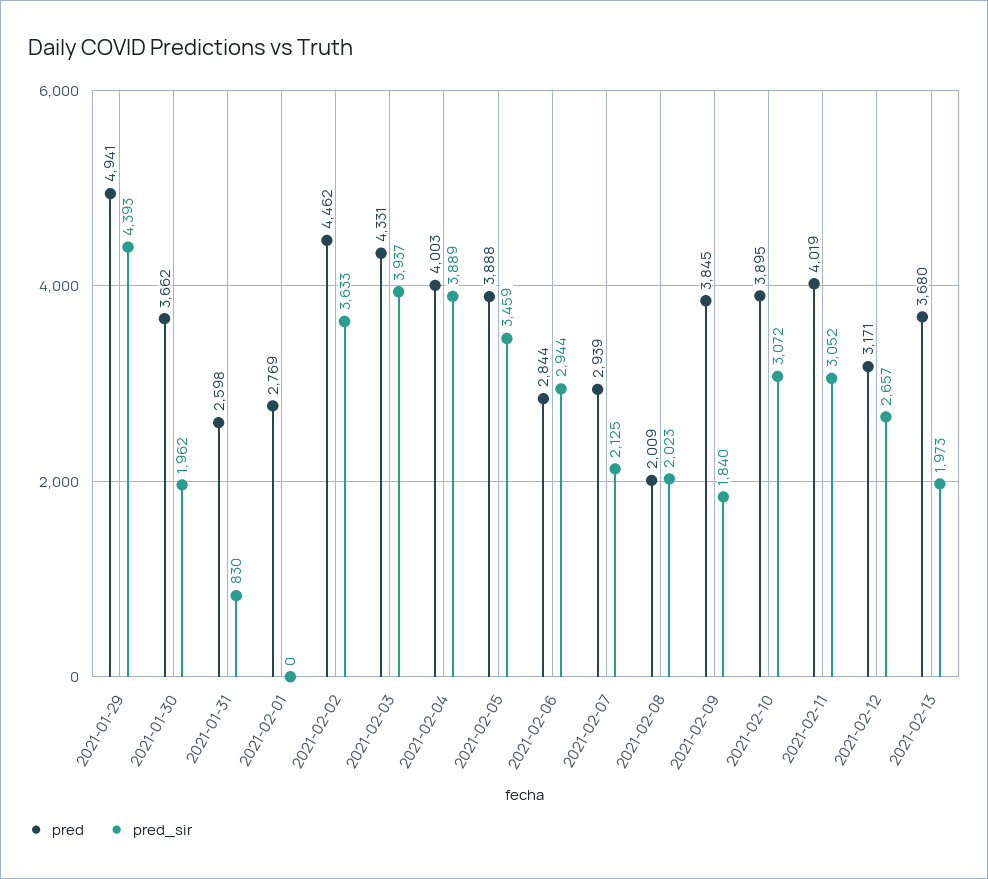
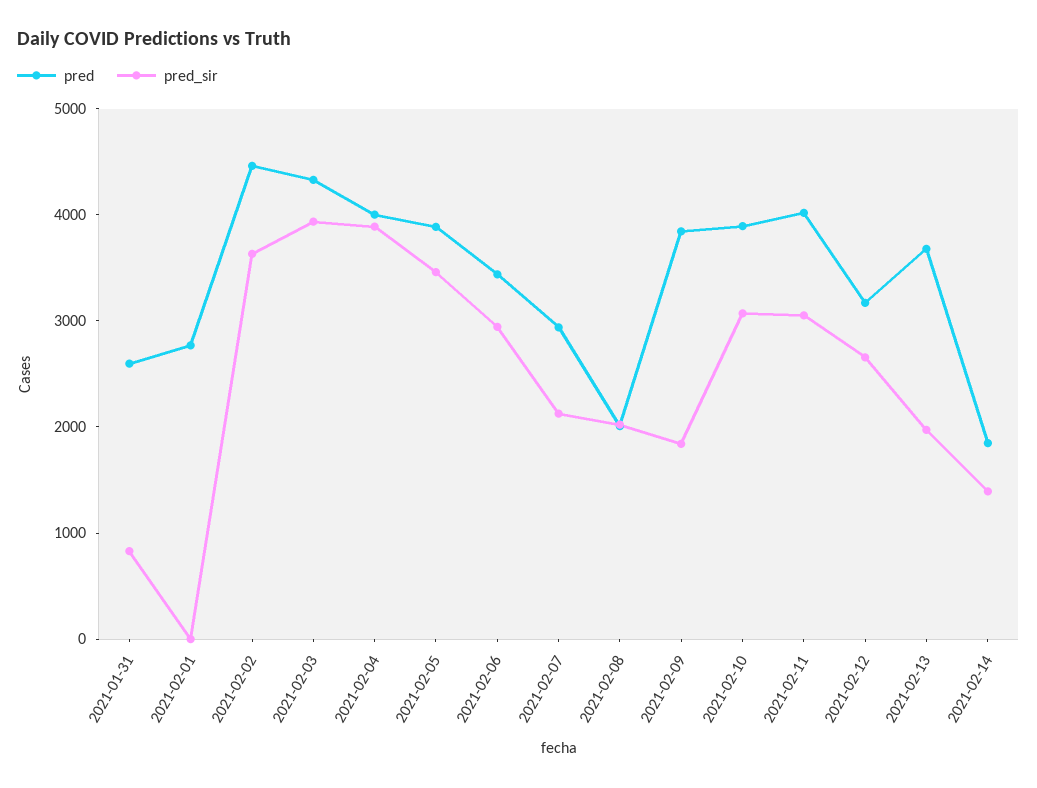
pred, 2021-01-29: 4941 -> none
pred_sir, 2021-01-29: 4393 -> none
pred, 2021-01-30: 3662 -> none
pred_sir, 2021-01-30: 1962 -> none
pred, 2021-02-06: 2844 -> 3400
pred, 2021-02-14: none -> 1800
pred_sir, 2021-02-14: none -> 1400

